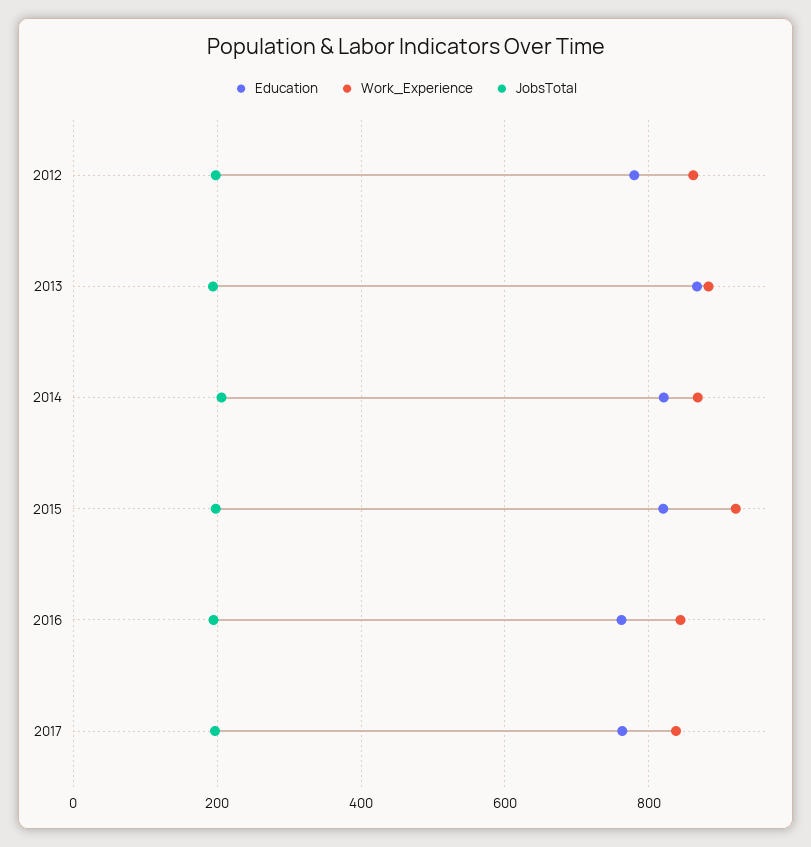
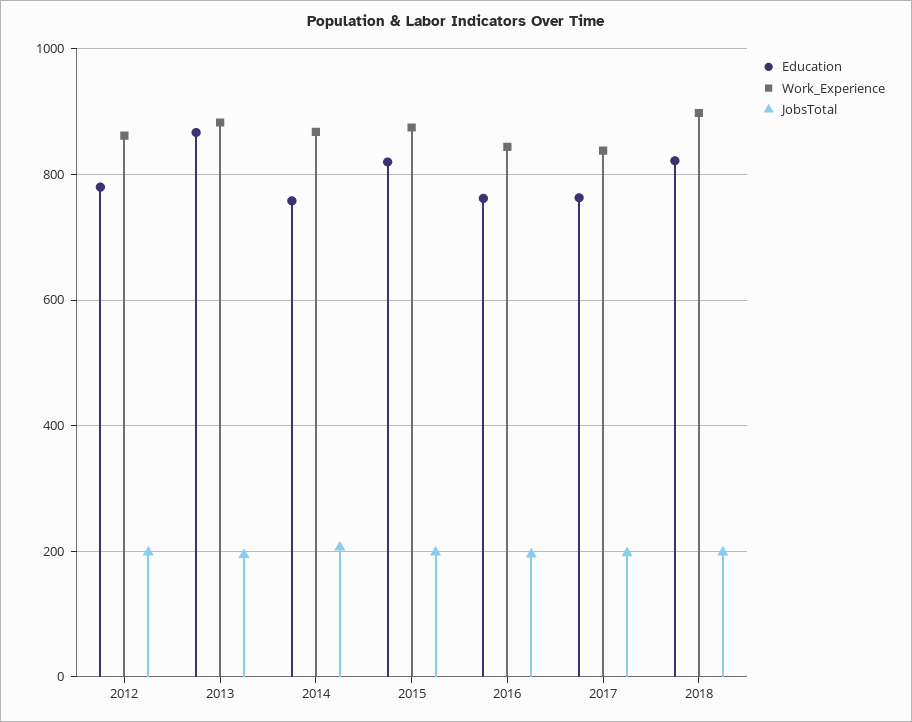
Education, 2014: 820 -> 760
Work_Experience, 2015: 920 -> 880
Education, 2018: none -> 820
Work_Experience, 2018: none -> 900
JobsTotal, 2018: none -> 200

